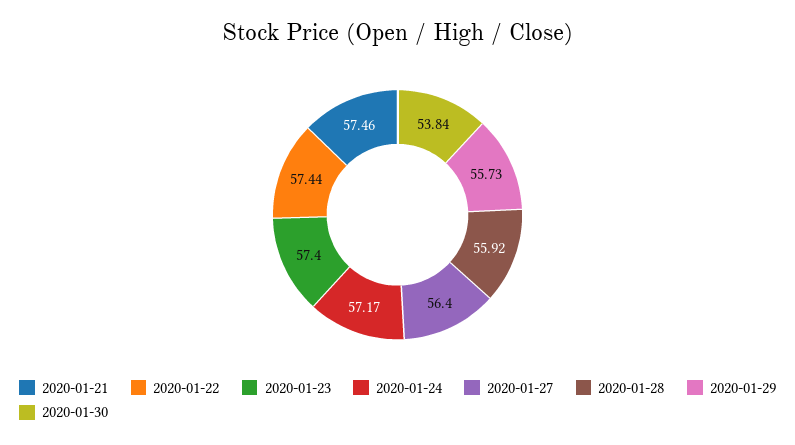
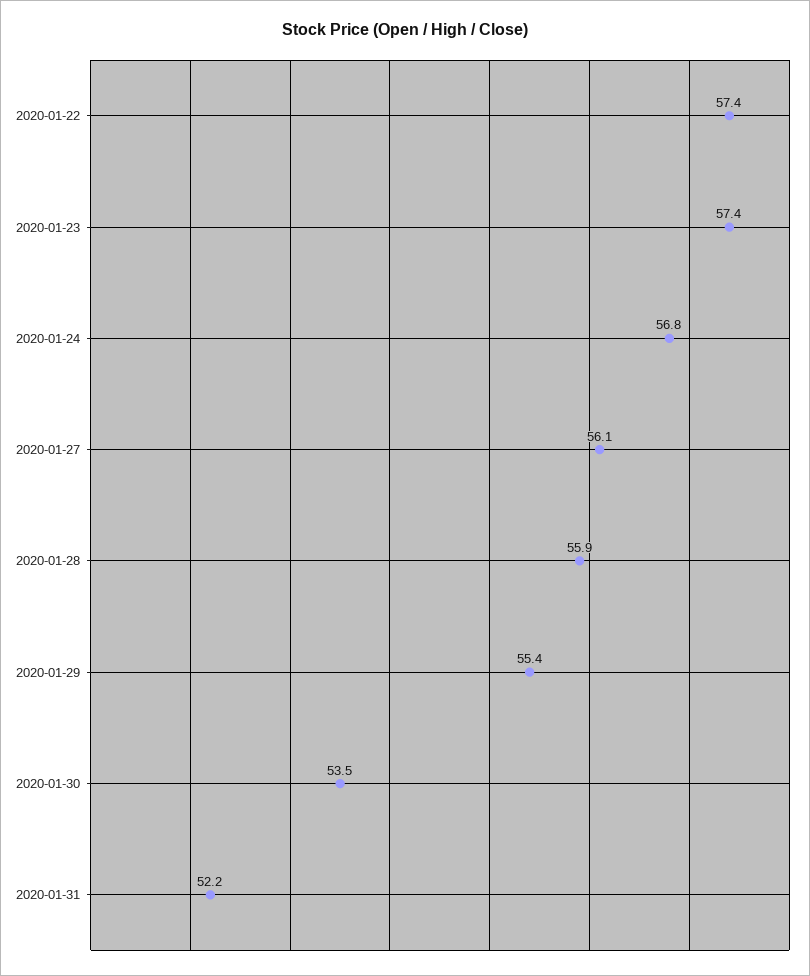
2020-01-21: 57.46 -> none
2020-01-24: 57.17 -> 56.8
2020-01-27: 56.4 -> 56.1
2020-01-29: 55.73 -> 55.4
2020-01-30: 53.84 -> 53.5
2020-01-31: none -> 52.2

